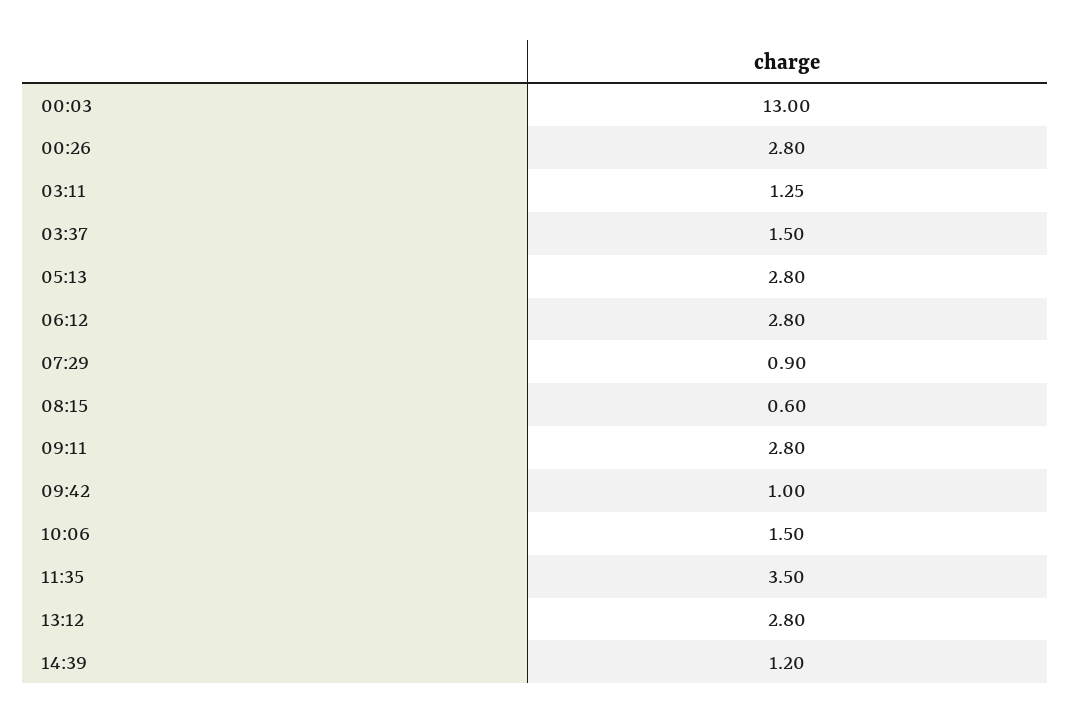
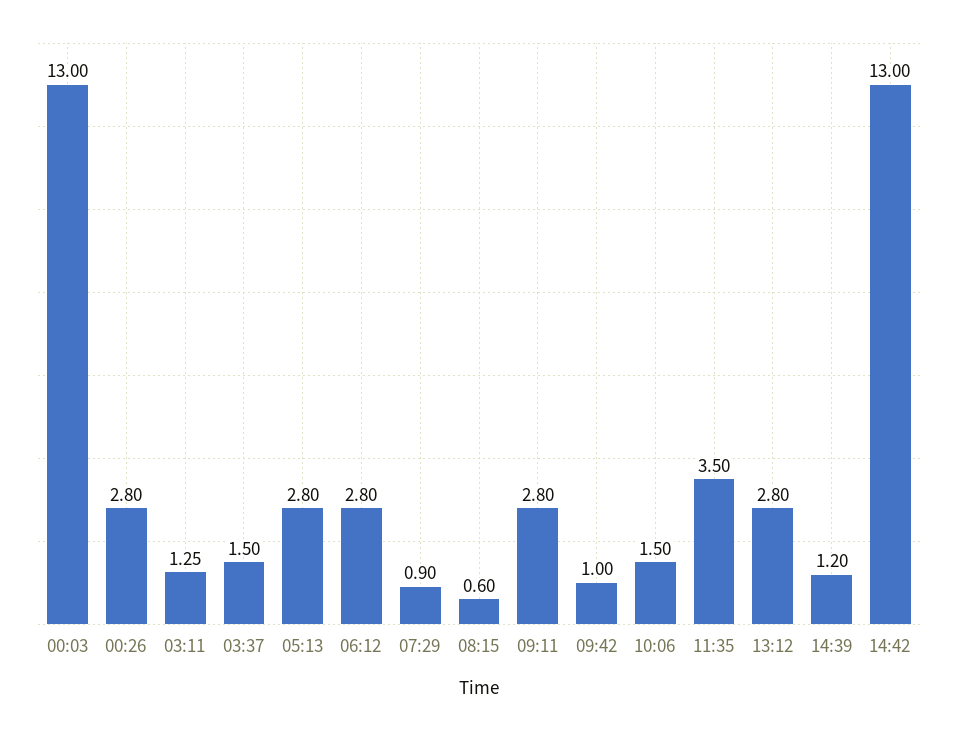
14:42: none -> 13

